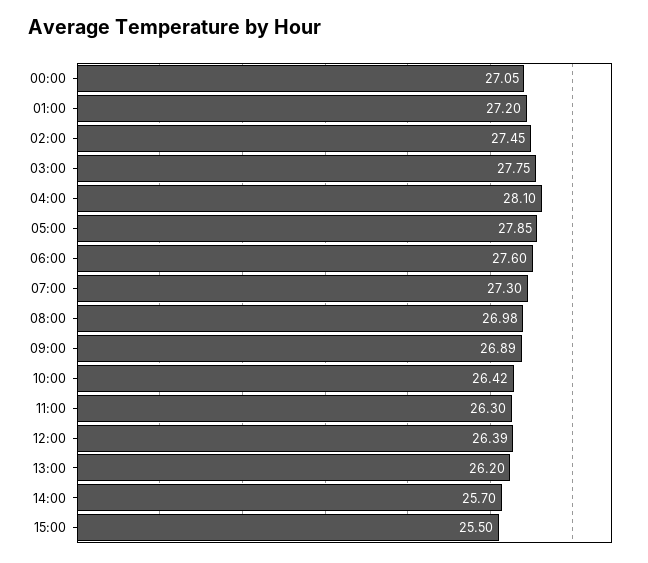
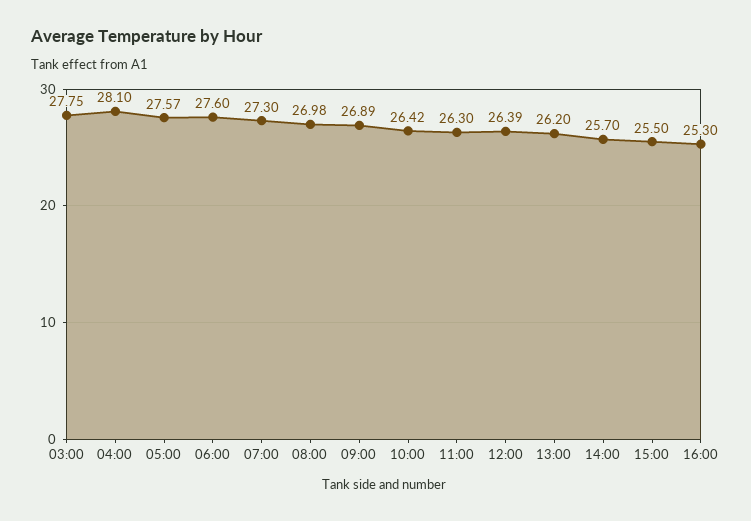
00:00: 27.05 -> none
01:00: 27.2 -> none
02:00: 27.45 -> none
05:00: 27.85 -> 27.57
16:00: none -> 25.3

